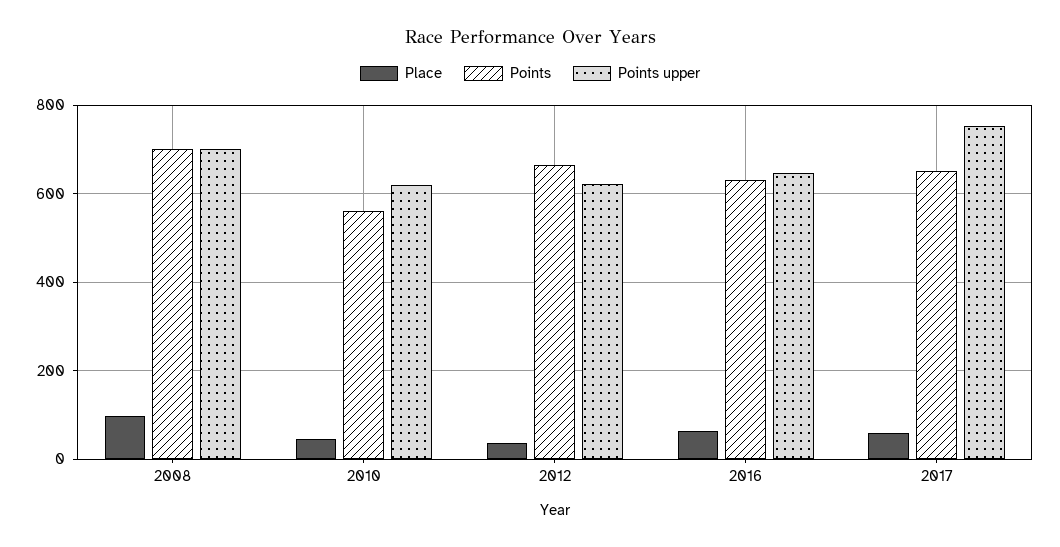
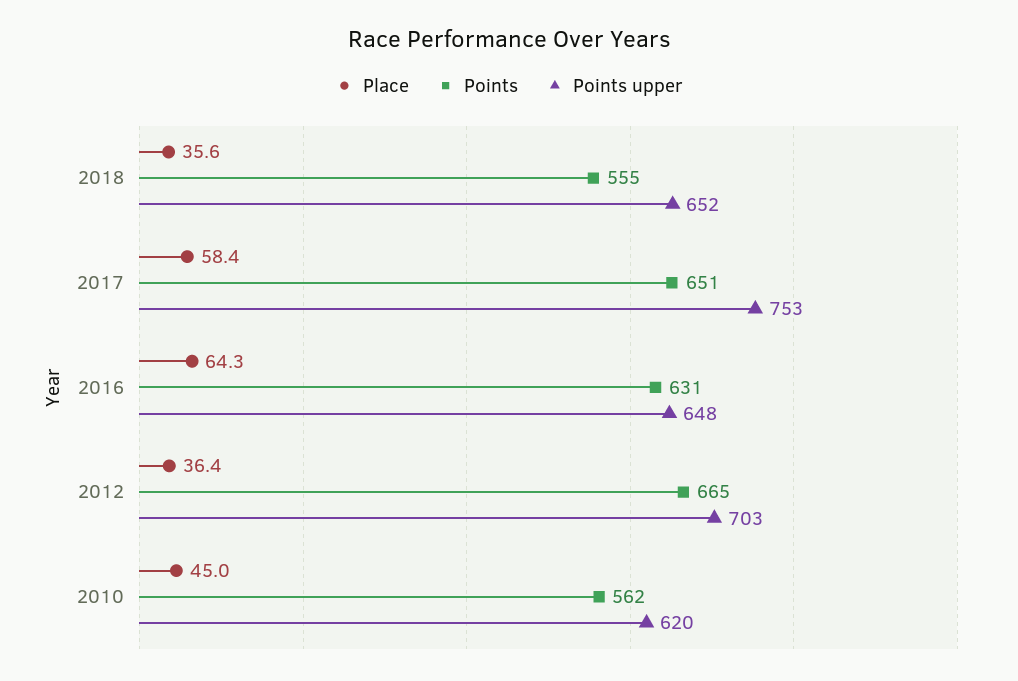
Place, 2008: 100 -> none
Points, 2008: 700 -> none
Points upper, 2008: 700 -> none
Points upper, 2012: 620 -> 703
Place, 2018: none -> 35.6
Points, 2018: none -> 555
Points upper, 2018: none -> 652

